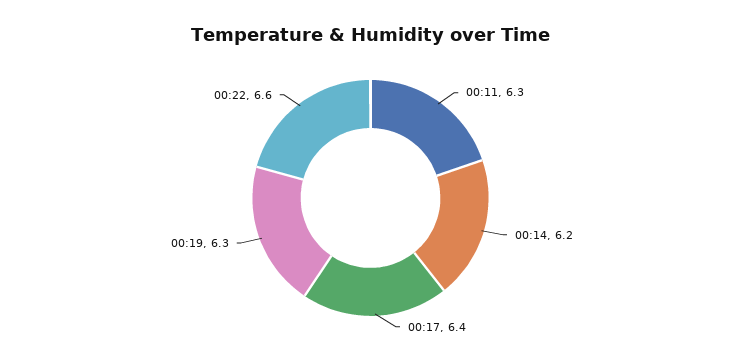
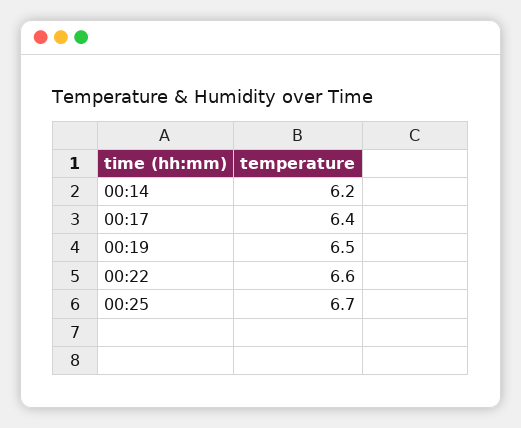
00:11: 6.3 -> none
00:19: 6.3 -> 6.5
00:25: none -> 6.7

